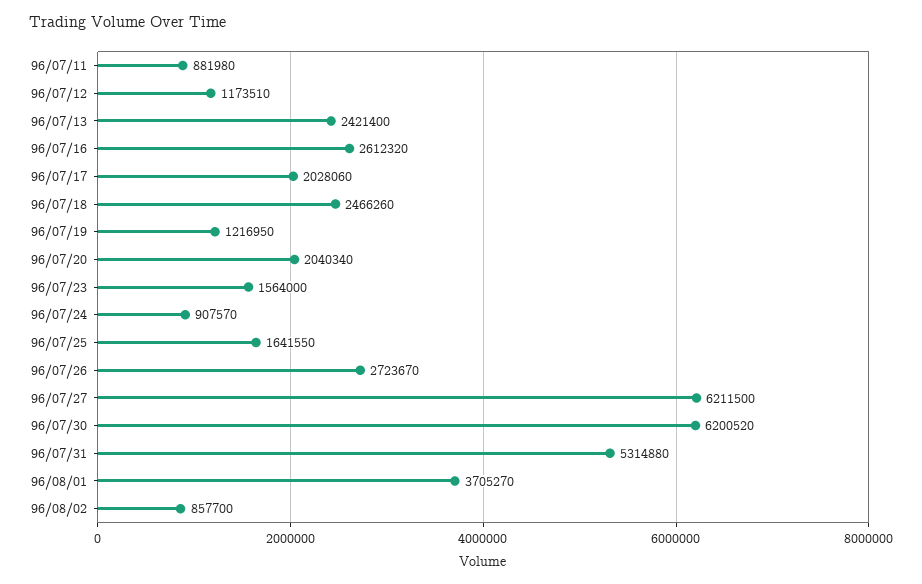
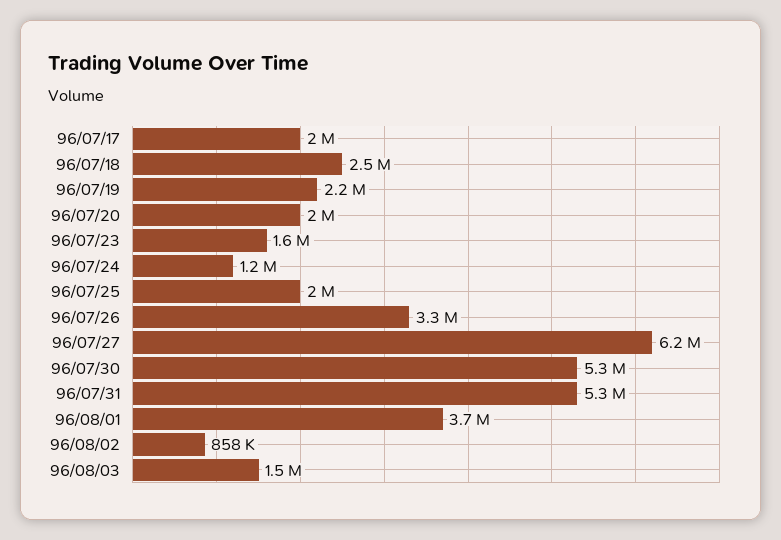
96/07/11: 881980 -> none
96/07/12: 1173510 -> none
96/07/13: 2421400 -> none
96/07/16: 2612320 -> none
96/07/19: 1216950 -> 2200000
96/07/24: 907570 -> 1200000
96/07/25: 1641550 -> 2000000
96/07/26: 2723670 -> 3300000
96/07/30: 6200520 -> 5300000
96/08/03: none -> 1500000

